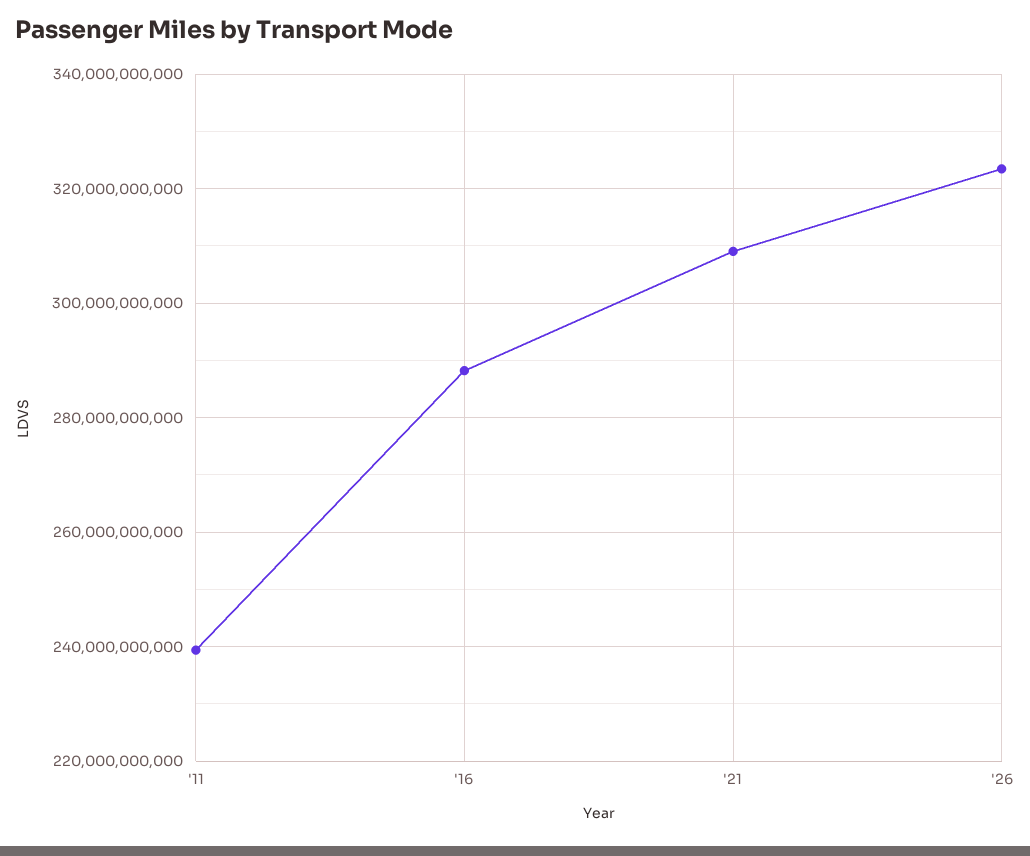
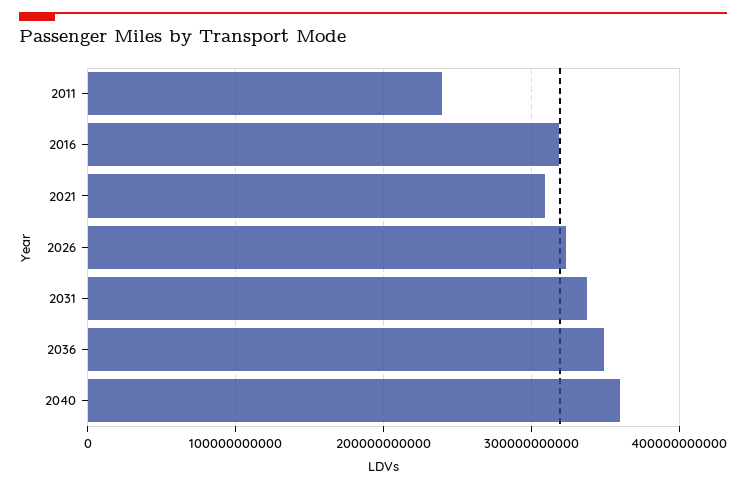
'16: 288000000000 -> 320000000000
2031: none -> 340000000000
2036: none -> 350000000000
2040: none -> 360000000000

